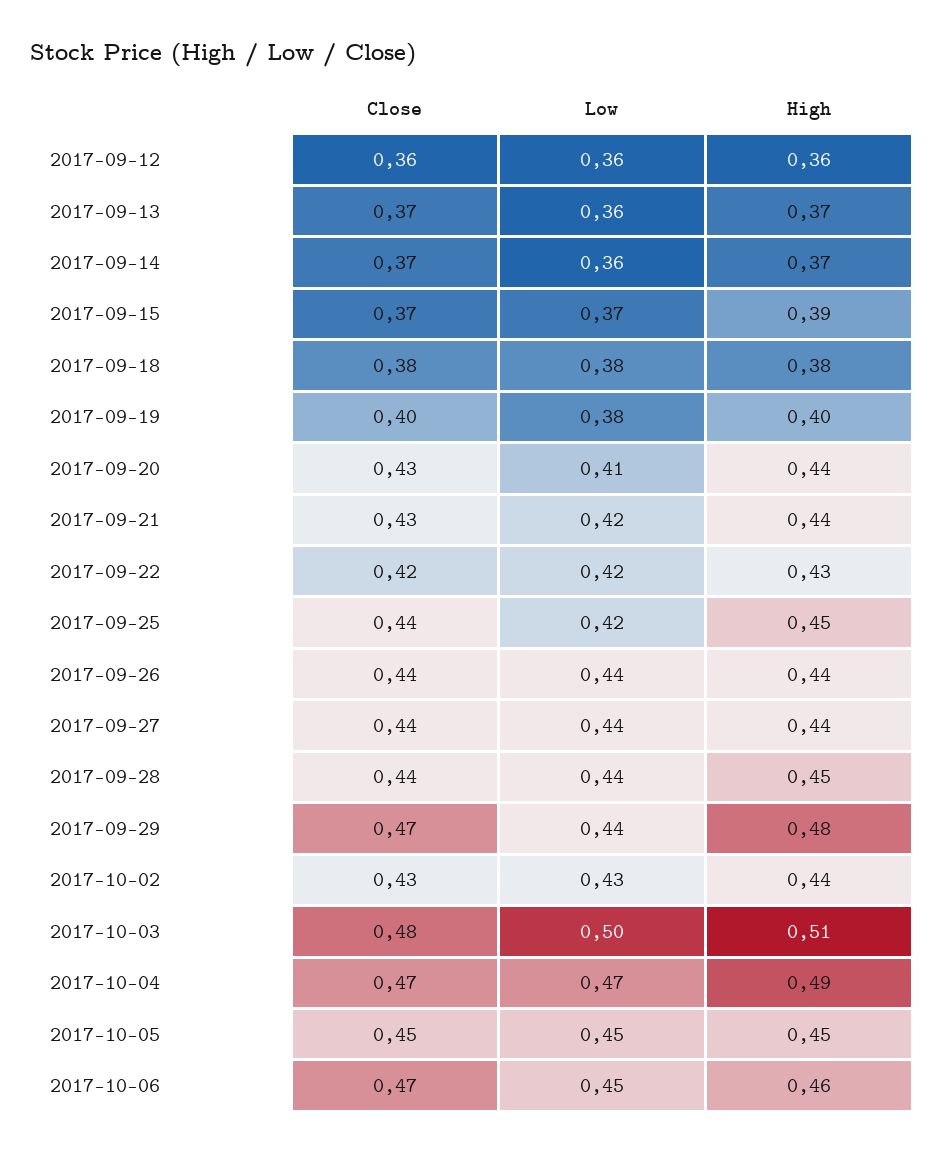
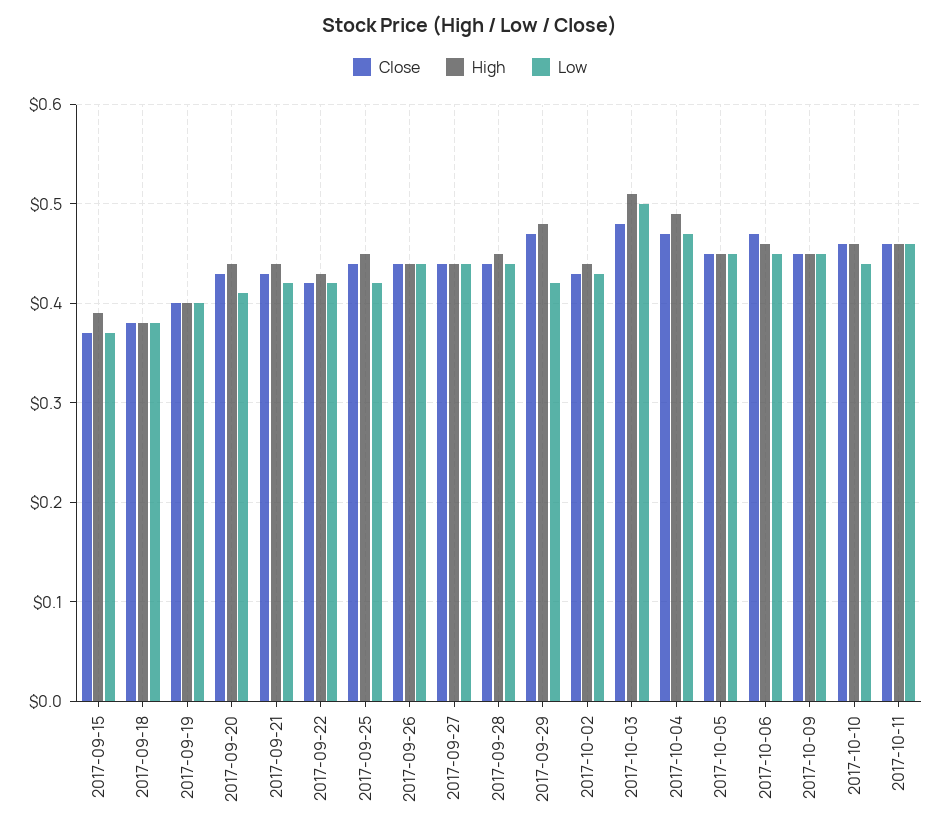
Close, 2017-09-12: 0.36 -> none
Low, 2017-09-12: 0.36 -> none
High, 2017-09-12: 0.36 -> none
Close, 2017-09-13: 0.37 -> none
Low, 2017-09-13: 0.36 -> none
High, 2017-09-13: 0.37 -> none
Close, 2017-09-14: 0.37 -> none
Low, 2017-09-14: 0.36 -> none
High, 2017-09-14: 0.37 -> none
Low, 2017-09-19: 0.38 -> 0.4
Low, 2017-09-29: 0.44 -> 0.42
Close, 2017-10-09: none -> 0.45
High, 2017-10-09: none -> 0.45
Low, 2017-10-09: none -> 0.45
Close, 2017-10-10: none -> 0.46
High, 2017-10-10: none -> 0.46
Low, 2017-10-10: none -> 0.44
Close, 2017-10-11: none -> 0.46
High, 2017-10-11: none -> 0.46
Low, 2017-10-11: none -> 0.46

